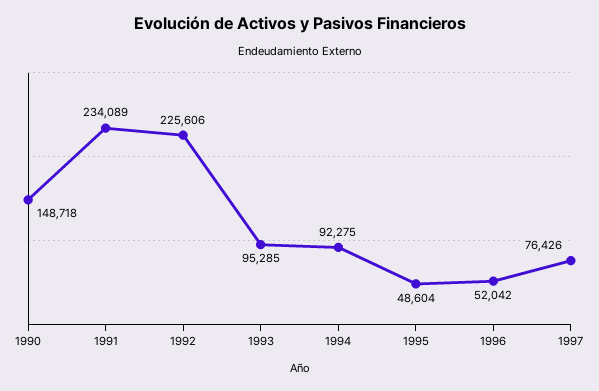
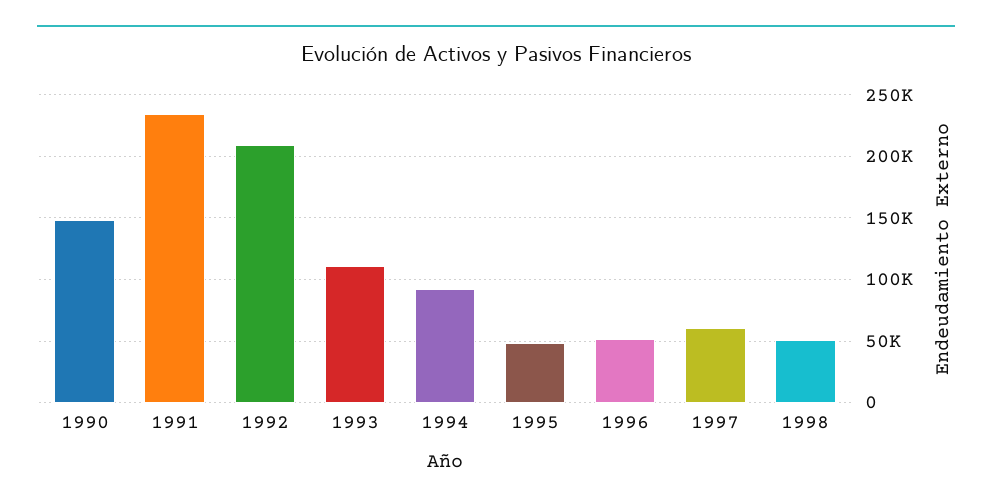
1992: 225606 -> 210000
1993: 95285 -> 110000
1997: 76426 -> 60000
1998: none -> 50000

